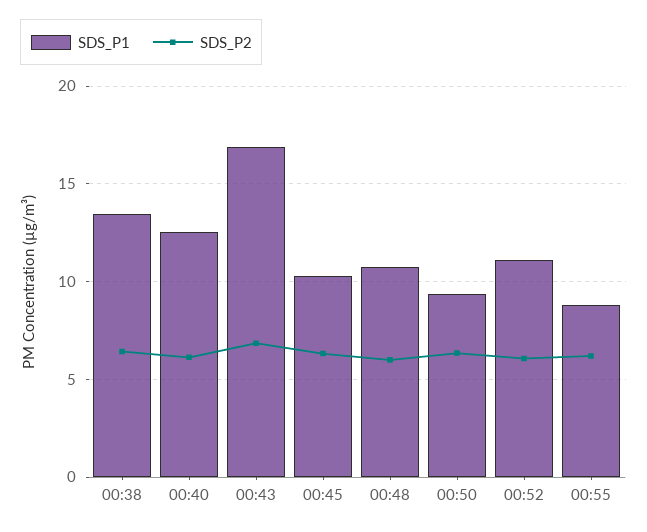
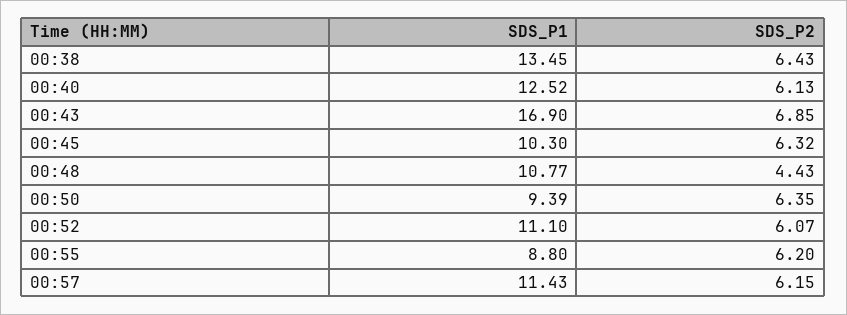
SDS_P2, 00:48: 6 -> 4.43
SDS_P1, 00:57: none -> 11.43
SDS_P2, 00:57: none -> 6.15

